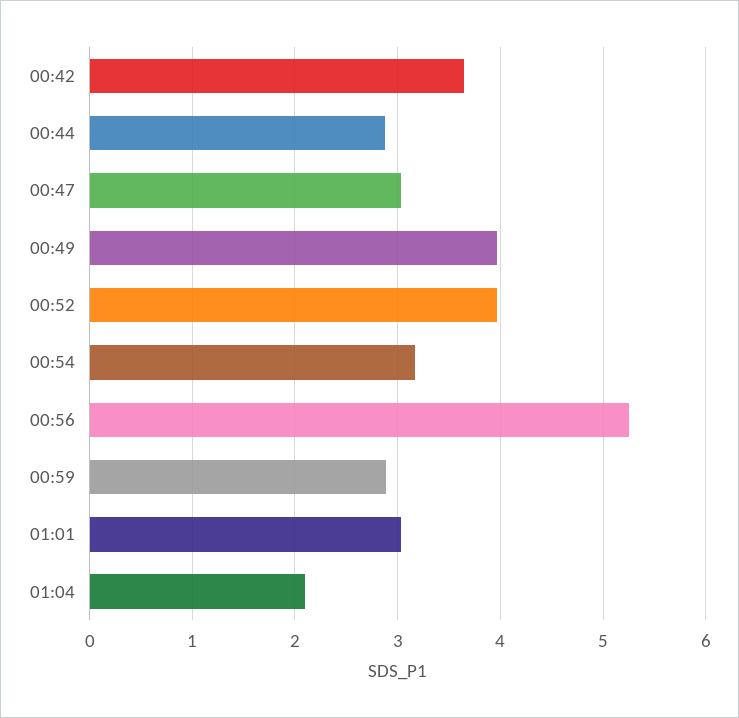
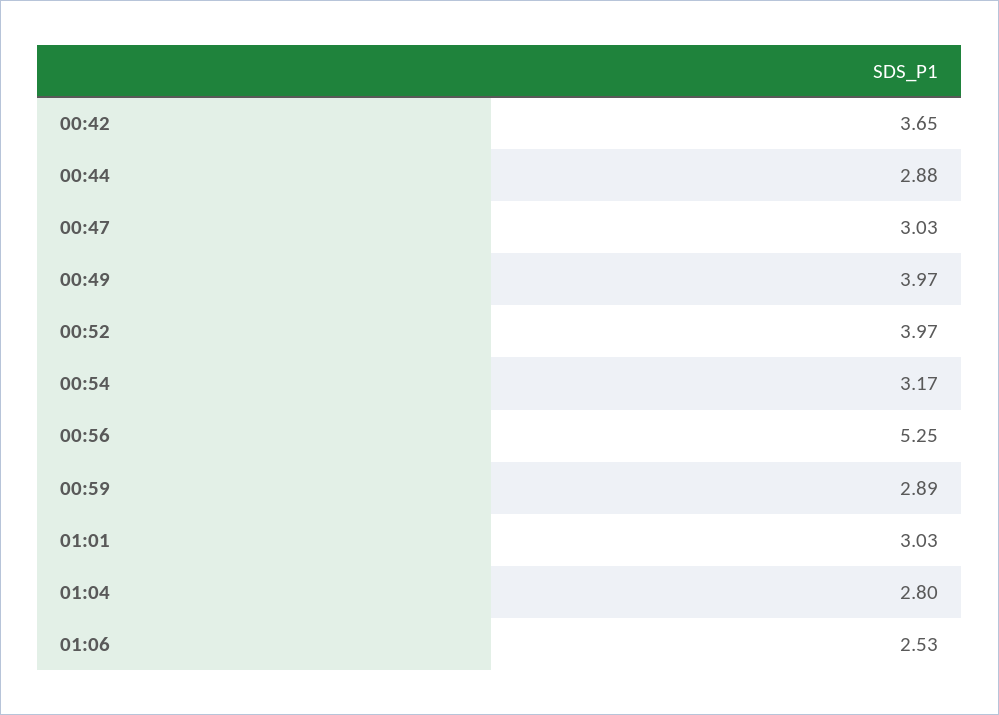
01:04: 2.1 -> 2.8
01:06: none -> 2.53

